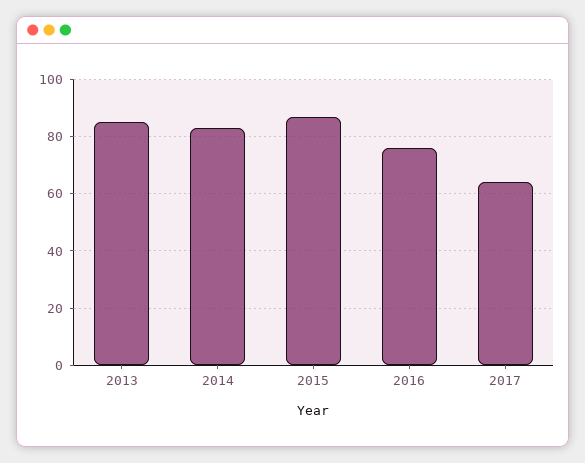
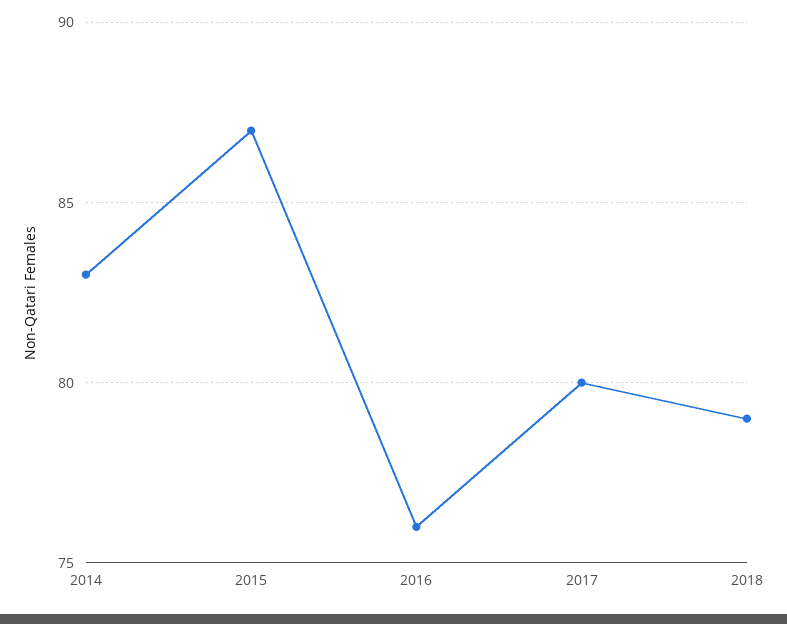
2013: 85 -> none
2017: 65 -> 80
2018: none -> 79

